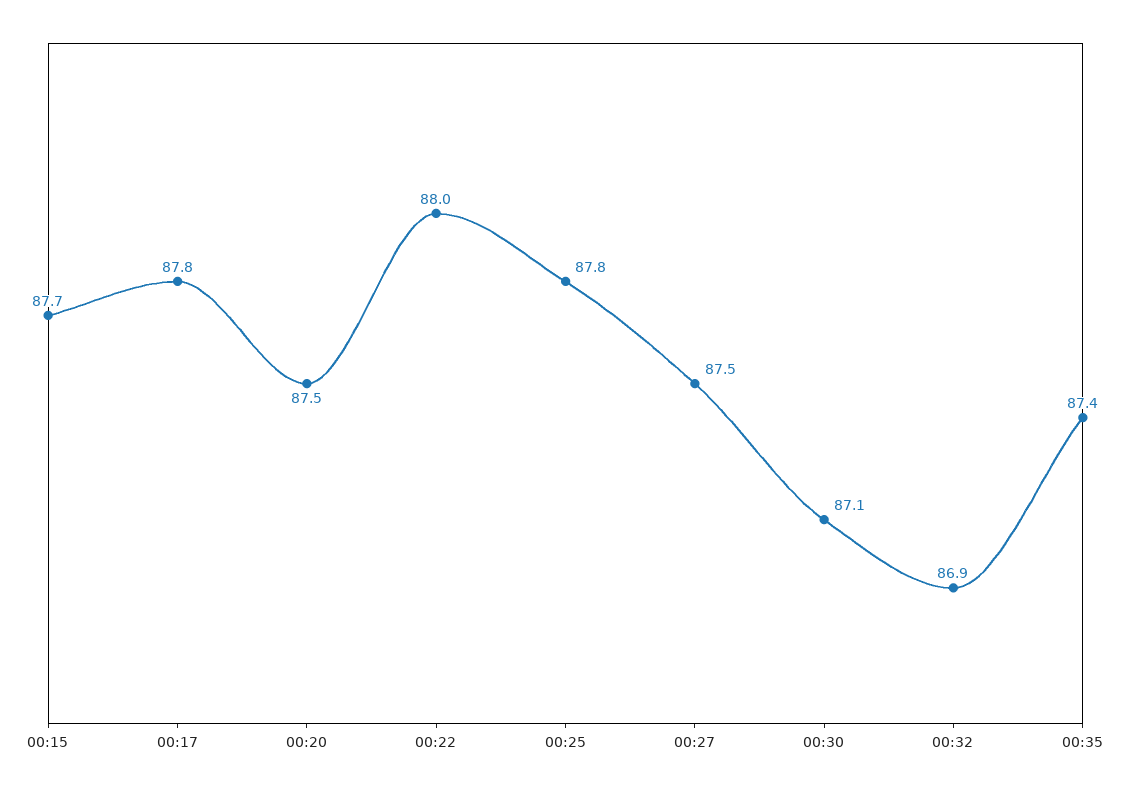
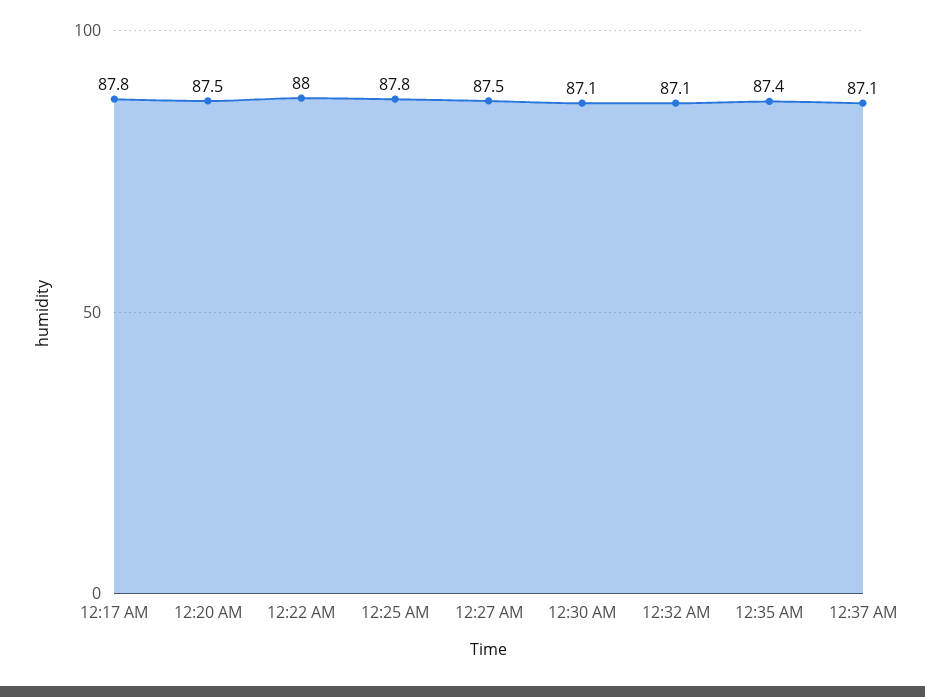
00:15: 87.7 -> none
00:32: 86.9 -> 87.1
12:37 AM: none -> 87.1

